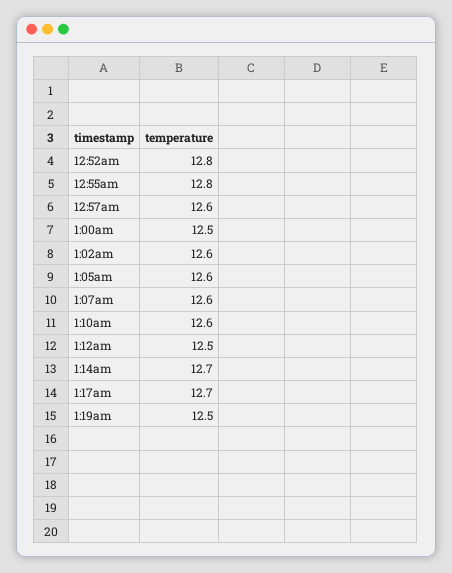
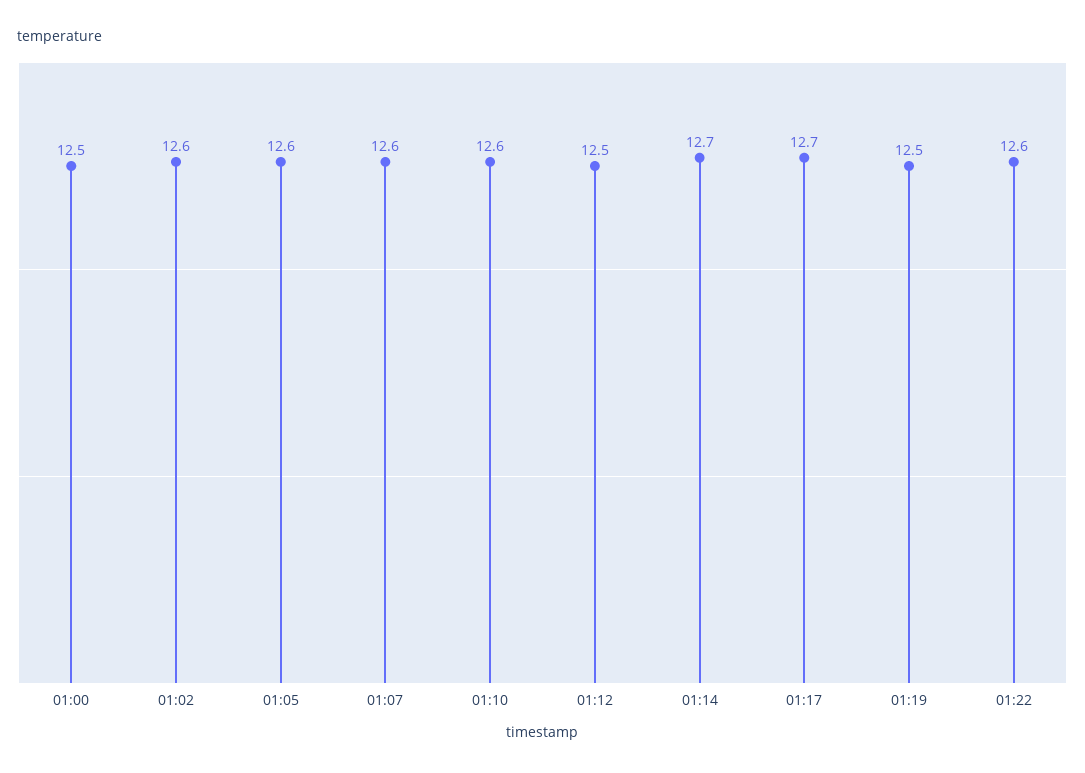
12:52am: 12.8 -> none
12:55am: 12.8 -> none
12:57am: 12.6 -> none
01:22: none -> 12.6

